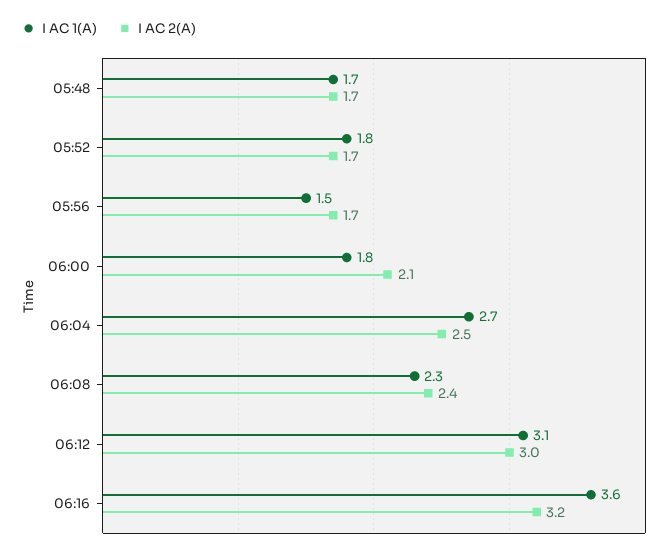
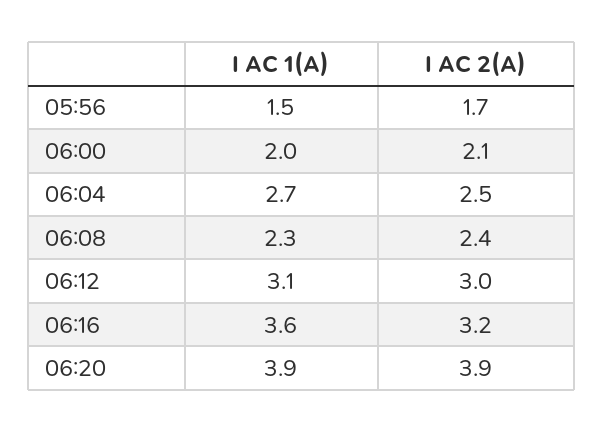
I AC 1(A), 05:48: 1.7 -> none
I AC 2(A), 05:48: 1.7 -> none
I AC 1(A), 05:52: 1.8 -> none
I AC 2(A), 05:52: 1.7 -> none
I AC 1(A), 06:00: 1.8 -> 2
I AC 1(A), 06:20: none -> 3.9
I AC 2(A), 06:20: none -> 3.9

